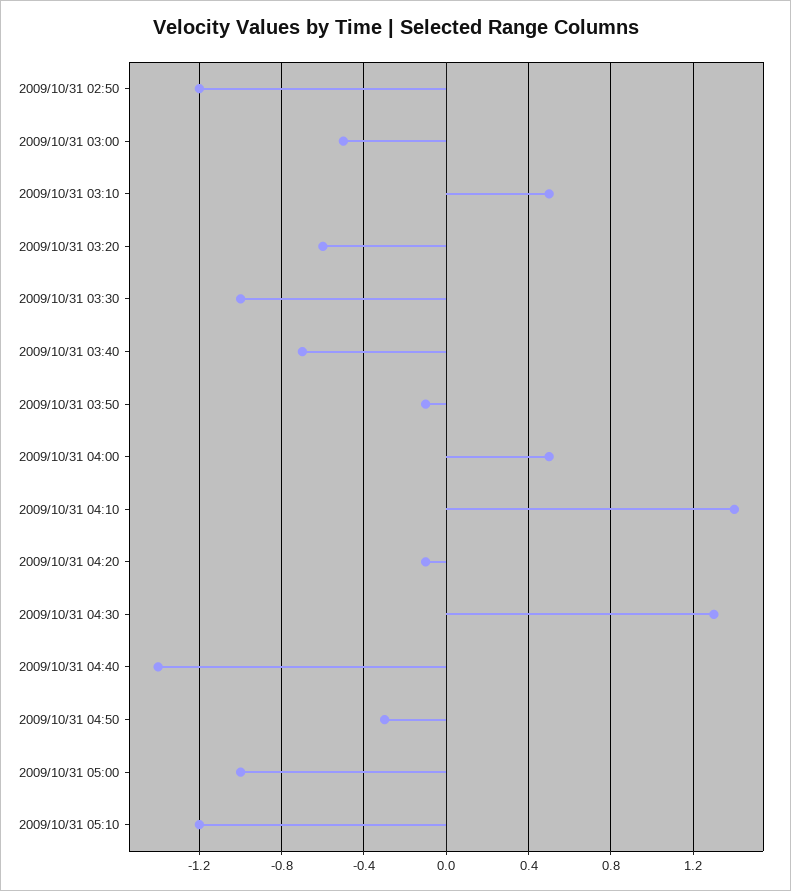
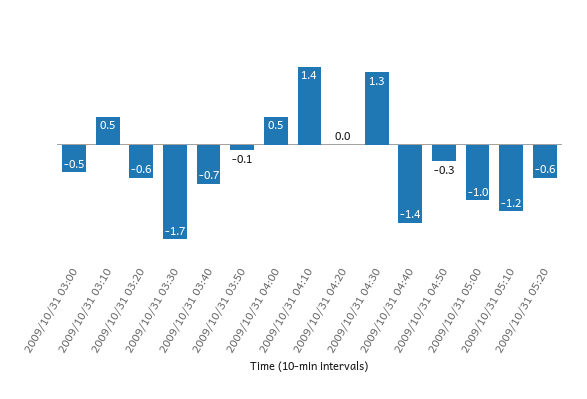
2009/10/31 02:50: -1.2 -> none
2009/10/31 03:30: -1 -> -1.7
2009/10/31 04:20: -0.1 -> 0
2009/10/31 05:20: none -> -0.6

